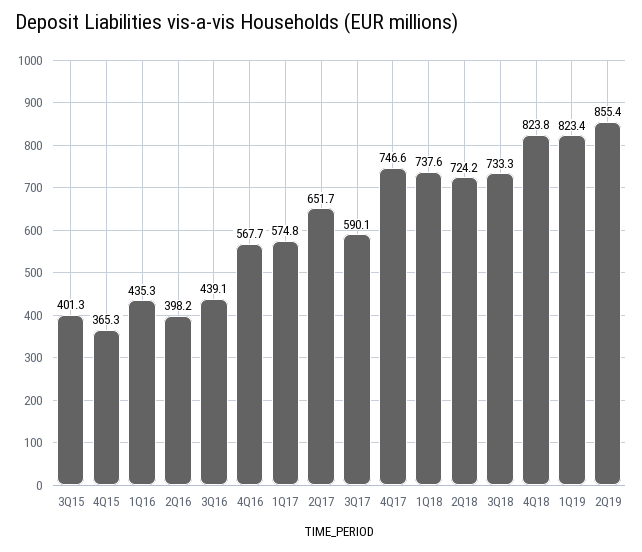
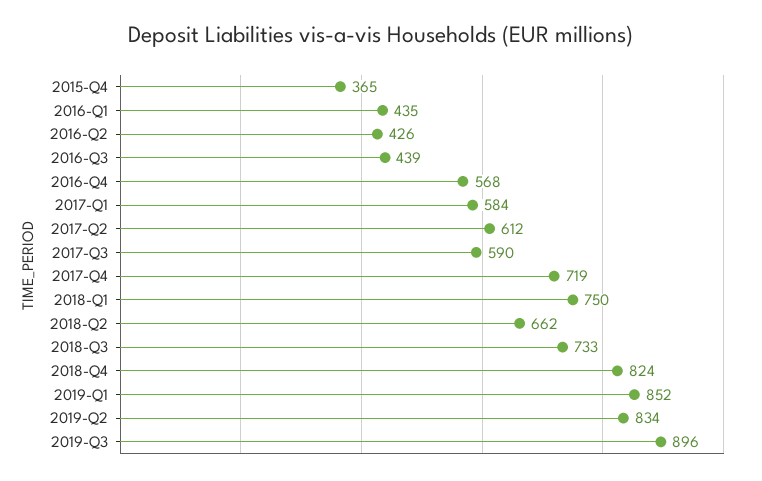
3Q15: 401.3 -> none
2Q16: 398.2 -> 426
1Q17: 574.8 -> 584
2Q17: 651.7 -> 612
4Q17: 746.6 -> 719
1Q18: 737.6 -> 750
2Q18: 724.2 -> 662
1Q19: 823.4 -> 852
2Q19: 855.4 -> 834
2019-Q3: none -> 896

